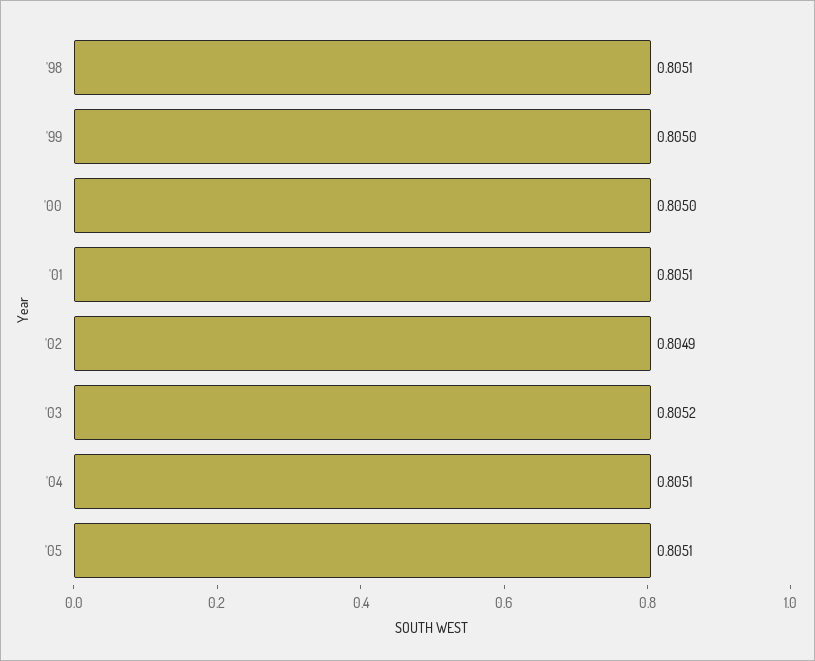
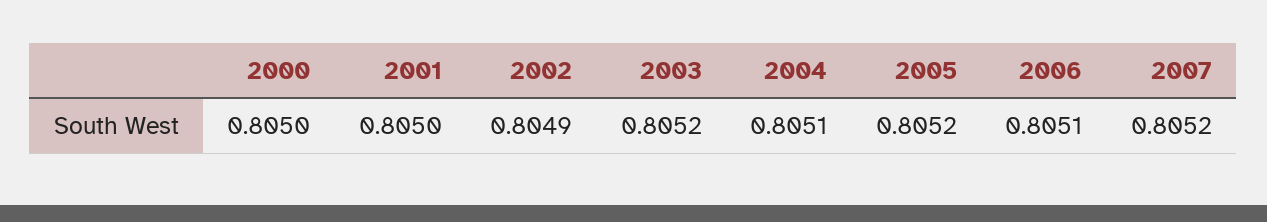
'98: 0.8051 -> none
'99: 0.805 -> none
'01: 0.8051 -> 0.805
'05: 0.8051 -> 0.8052
2006: none -> 0.8051
2007: none -> 0.8052

